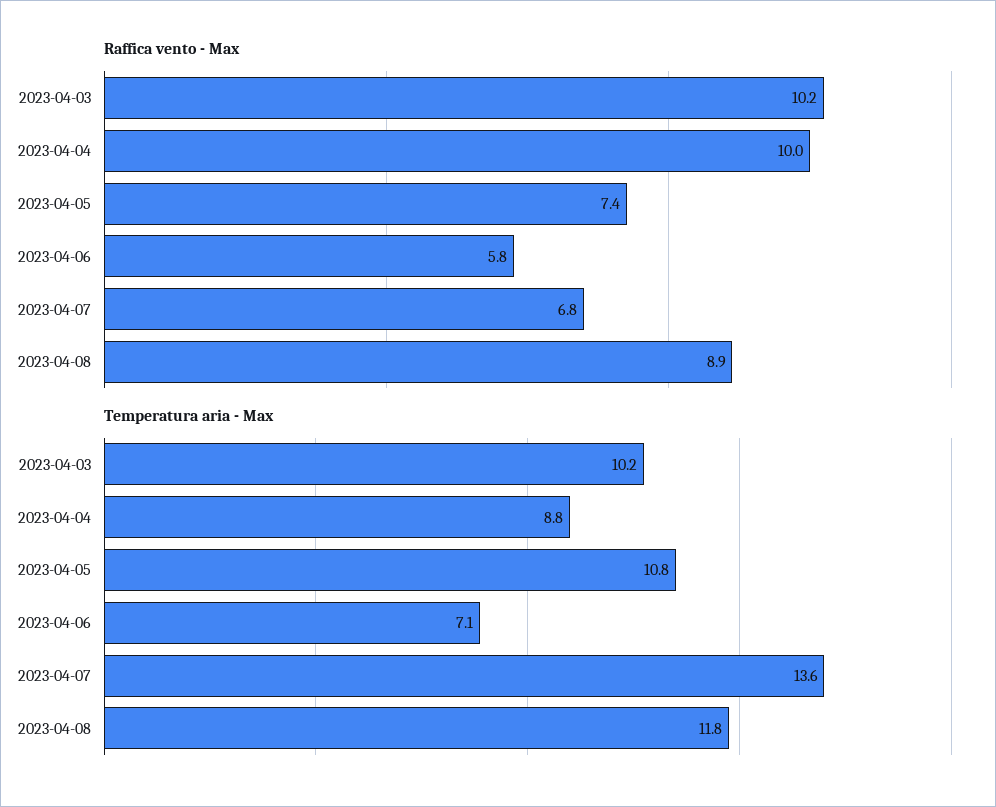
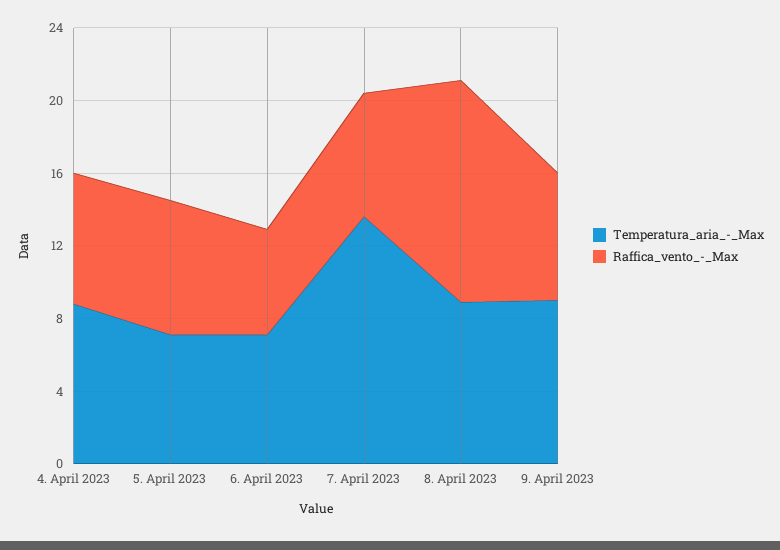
Raffica vento - Max, 2023-04-03: 10.2 -> none
Raffica vento - Max, 2023-04-04: 10 -> 7
Raffica vento - Max, 2023-04-08: 8.9 -> 12
Temperatura aria - Max, 2023-04-03: 10.2 -> none
Temperatura aria - Max, 2023-04-05: 10.8 -> 7
Temperatura aria - Max, 2023-04-08: 11.8 -> 9
Temperatura aria - Max, 9. April 2023: none -> 9
Raffica vento - Max, 9. April 2023: none -> 7

